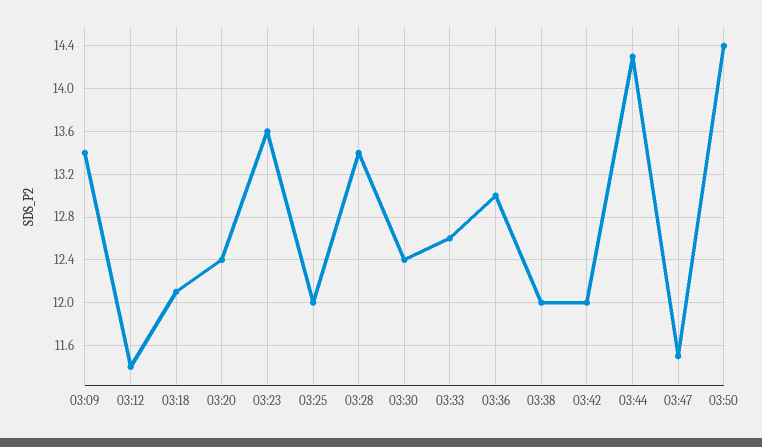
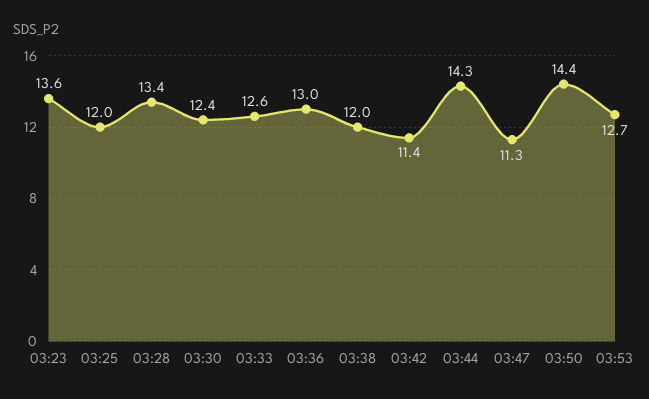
03:09: 13.4 -> none
03:12: 11.4 -> none
03:18: 12.1 -> none
03:20: 12.4 -> none
03:42: 12 -> 11.4
03:47: 11.5 -> 11.3
03:53: none -> 12.7

